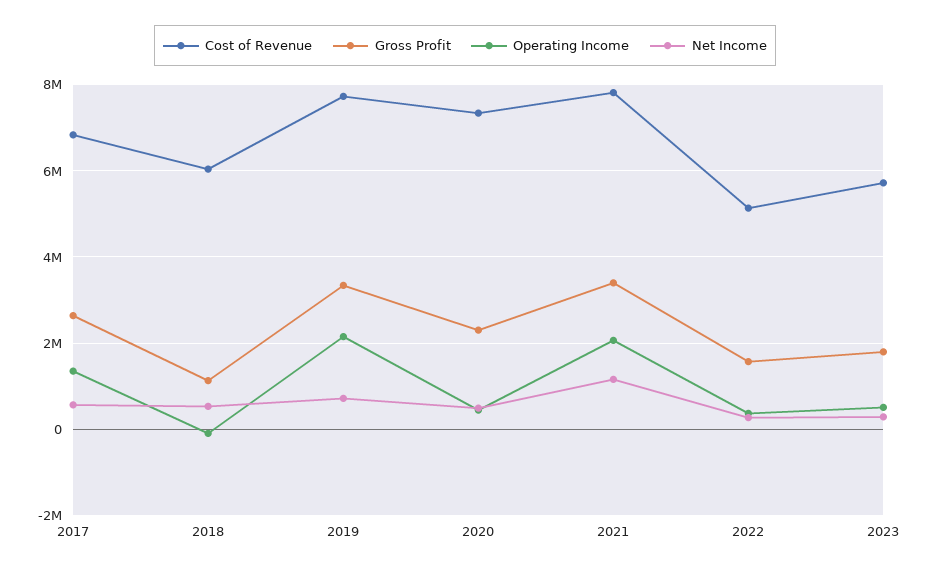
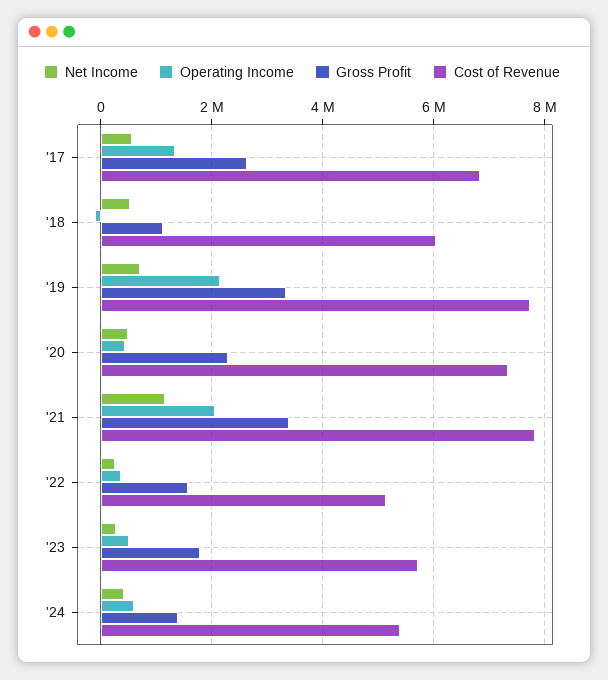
Net Income, '24: none -> 400000
Operating Income, '24: none -> 600000
Gross Profit, '24: none -> 1400000
Cost of Revenue, '24: none -> 5400000

